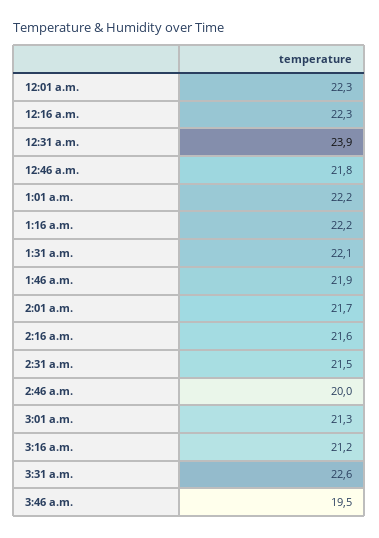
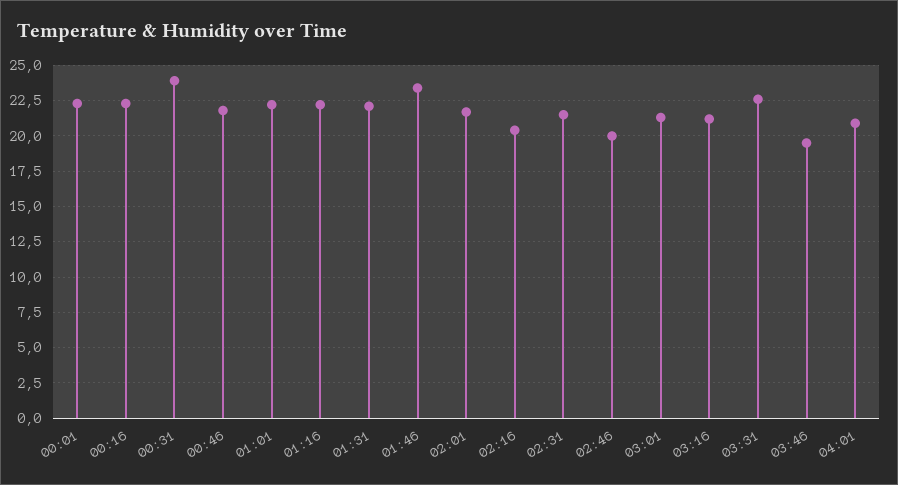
1:46 a.m.: 21.9 -> 23.5
2:16 a.m.: 21.6 -> 20.5
04:01: none -> 21

